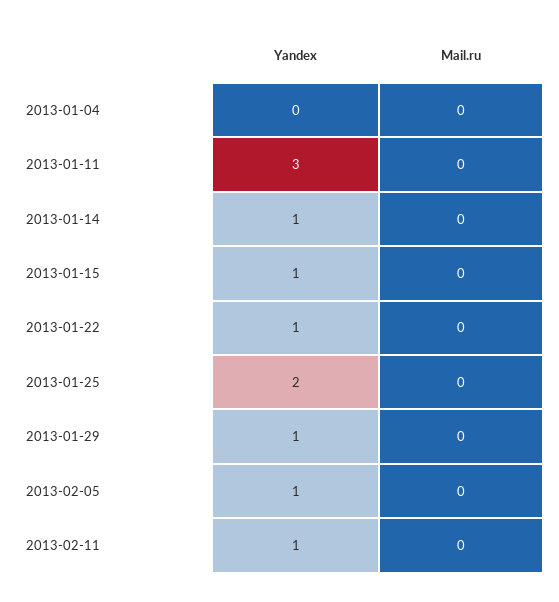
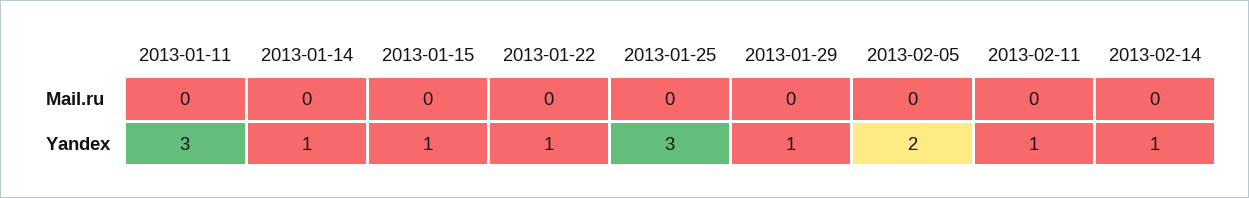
Yandex, 2013-01-04: 0 -> none
Mail.ru, 2013-01-04: 0 -> none
Yandex, 2013-01-25: 2 -> 3
Yandex, 2013-02-05: 1 -> 2
Mail.ru, 2013-02-14: none -> 0
Yandex, 2013-02-14: none -> 1

